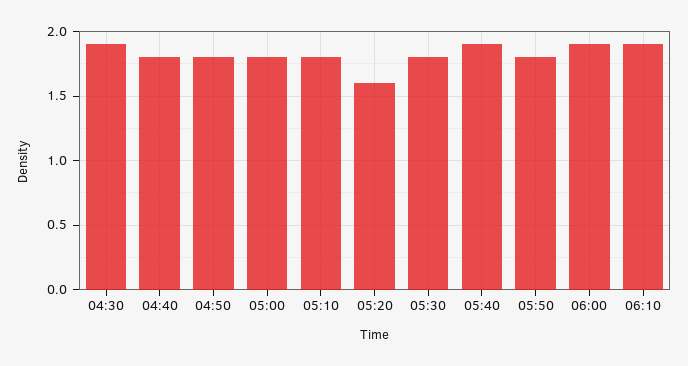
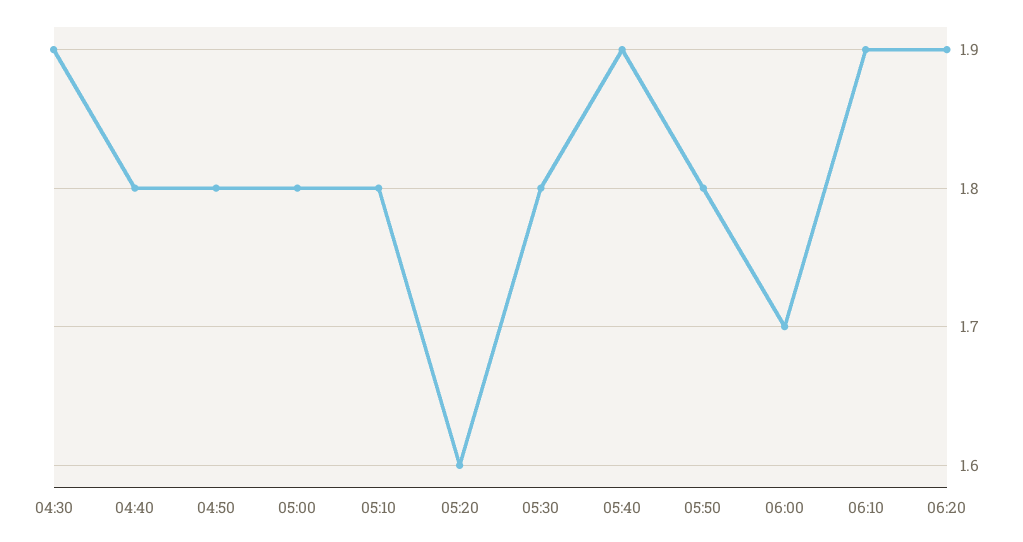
06:00: 1.9 -> 1.7
06:20: none -> 1.9

